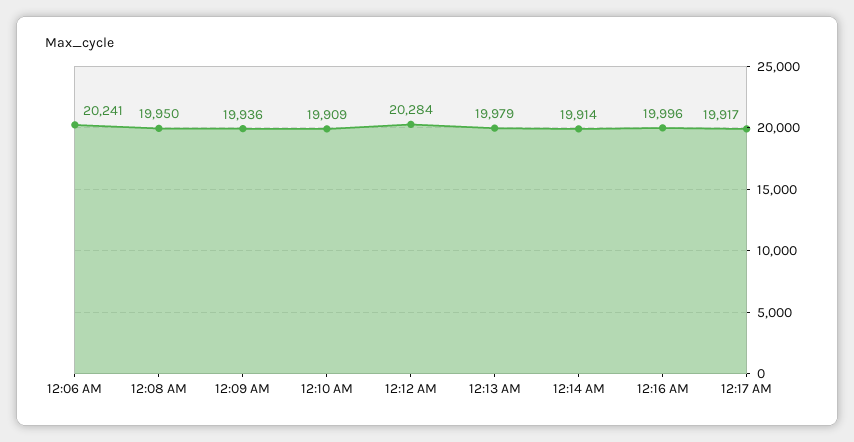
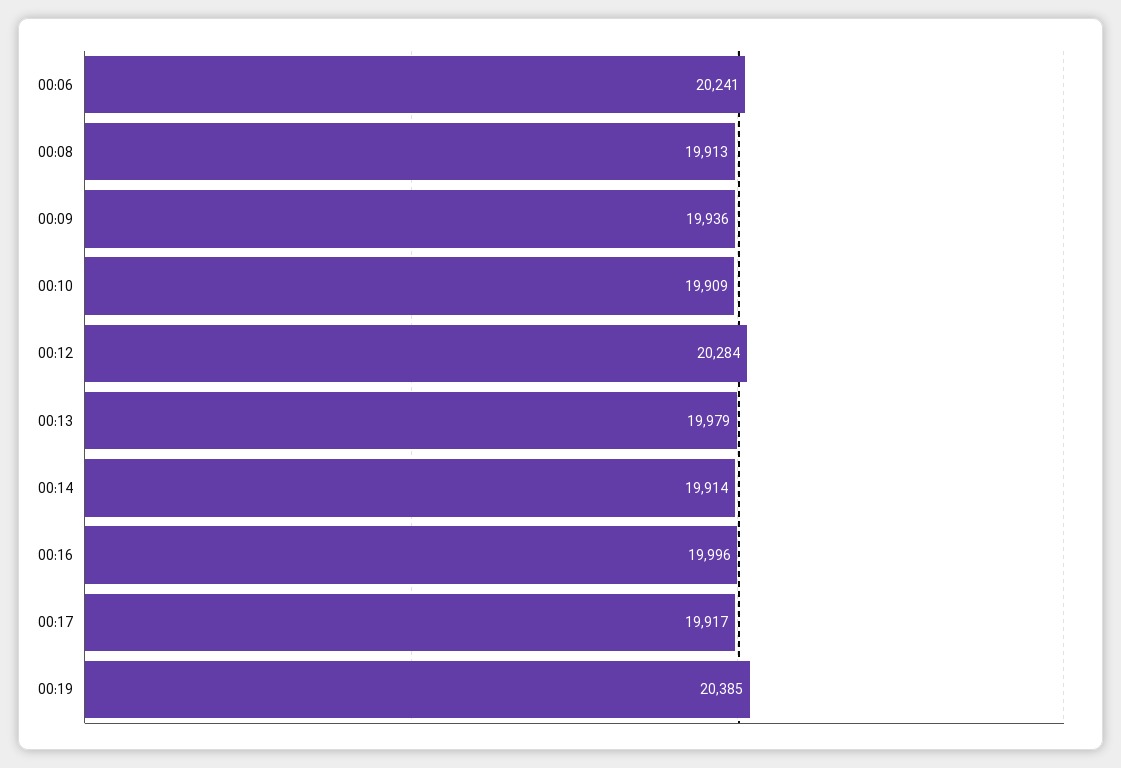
12:08 AM: 19950 -> 19913
00:19: none -> 20385

